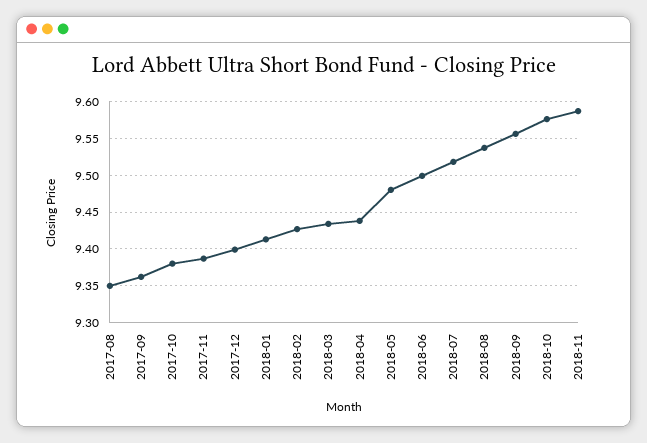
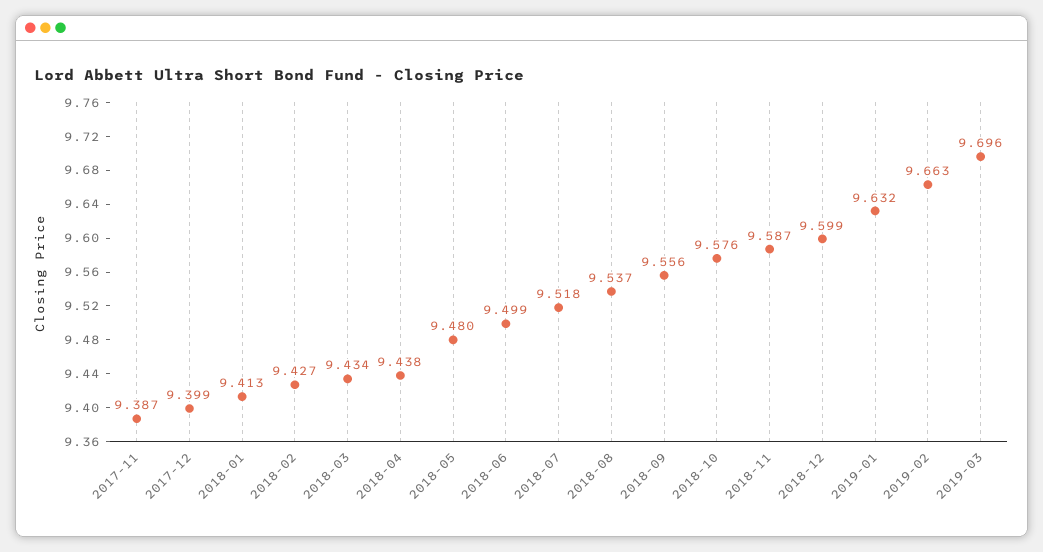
2017-08: 9.35 -> none
2017-09: 9.36 -> none
2017-10: 9.38 -> none
2018-12: none -> 9.599
2019-01: none -> 9.632
2019-02: none -> 9.663
2019-03: none -> 9.696

